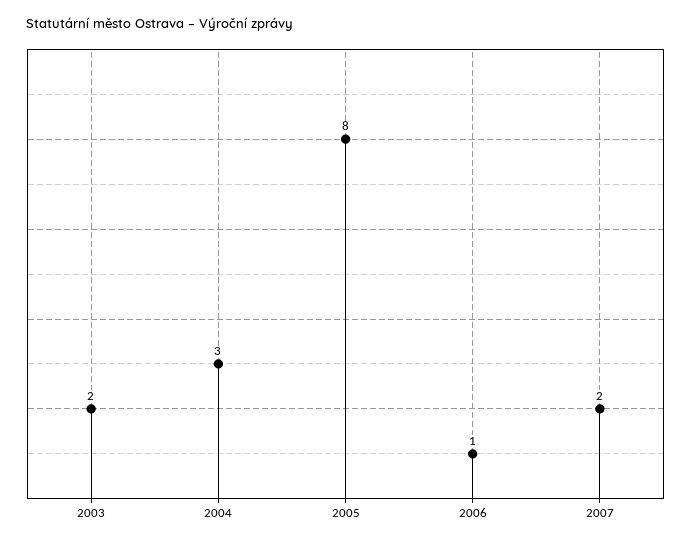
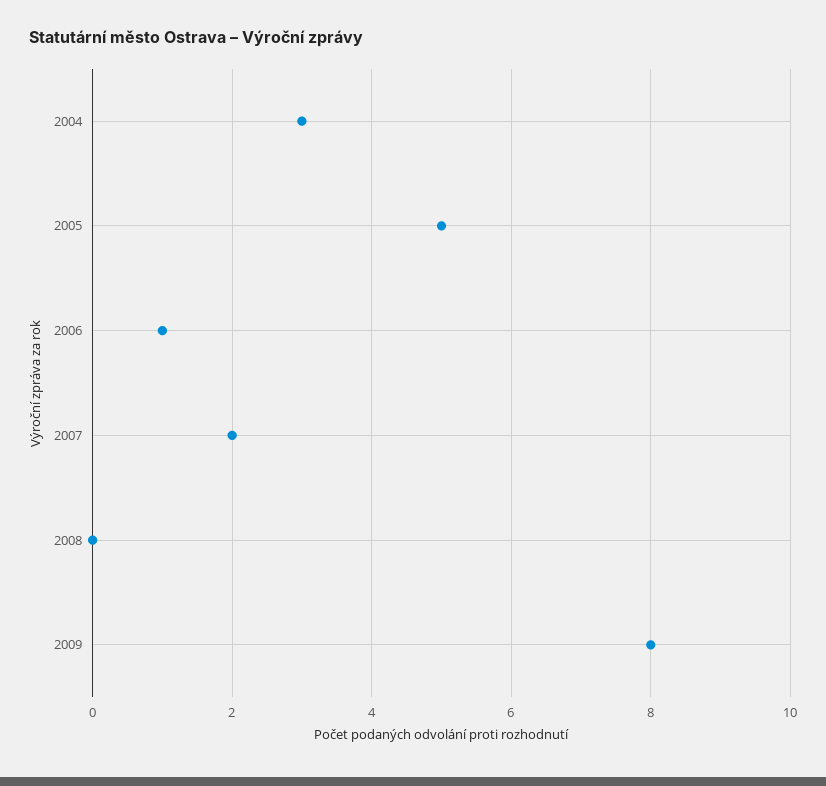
2003: 2 -> none
2005: 8 -> 5
2008: none -> 0
2009: none -> 8

